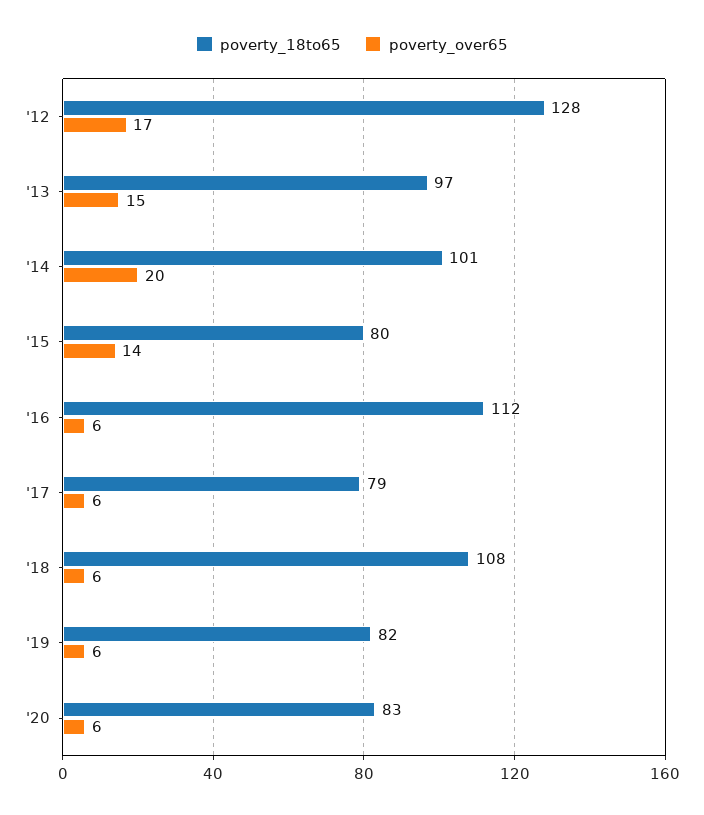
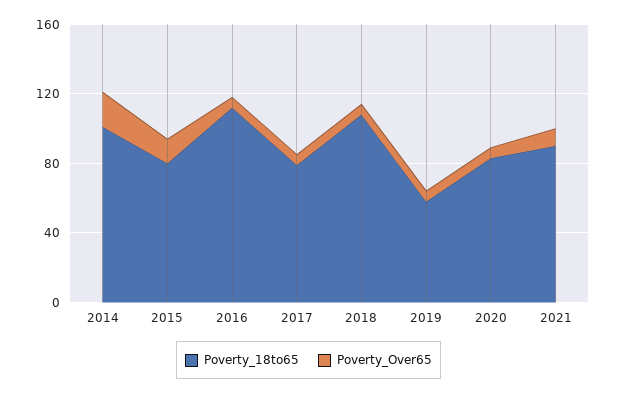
poverty_18to65, '12: 128 -> none
poverty_over65, '12: 17 -> none
poverty_18to65, '13: 97 -> none
poverty_over65, '13: 15 -> none
poverty_18to65, '19: 82 -> 60
poverty_18to65, 2021: none -> 90
poverty_over65, 2021: none -> 10

